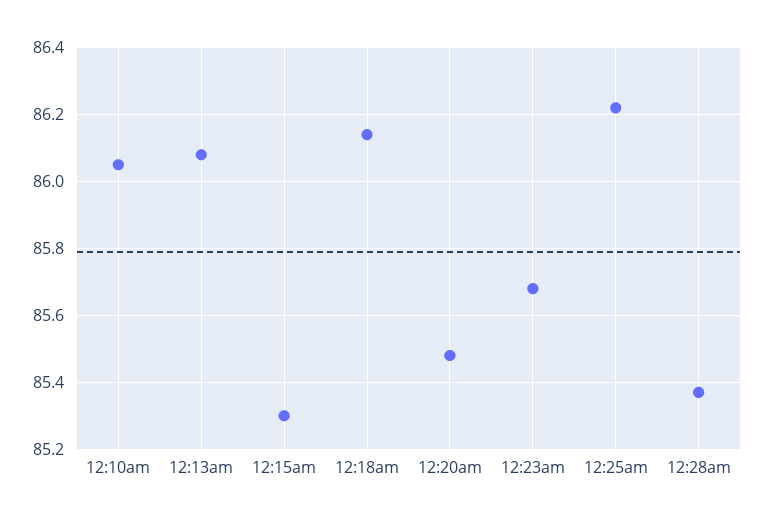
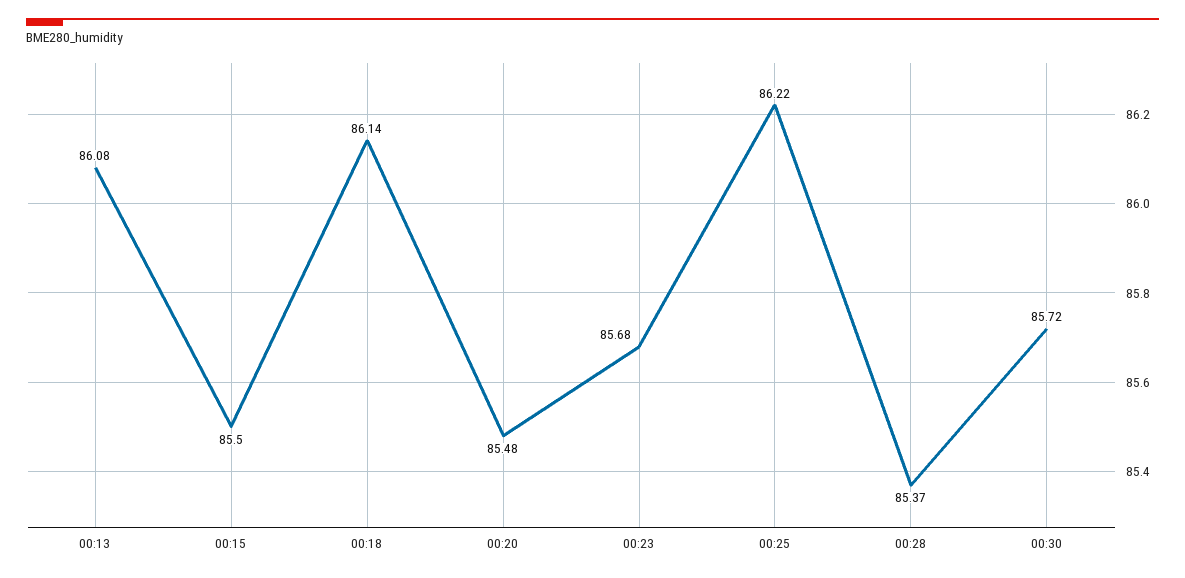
12:10am: 86.05 -> none
12:15am: 85.3 -> 85.5
00:30: none -> 85.72

